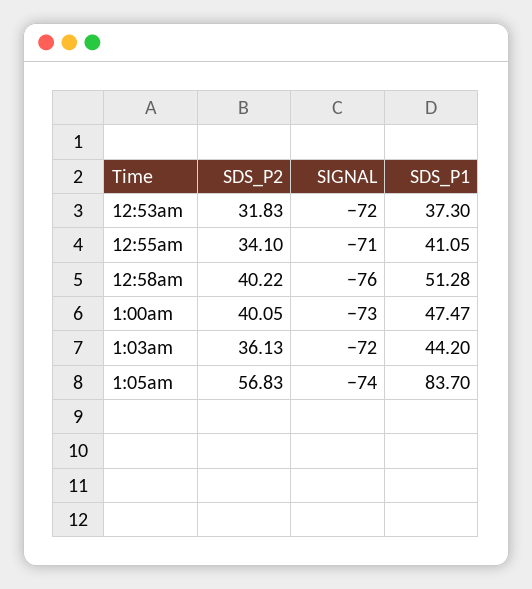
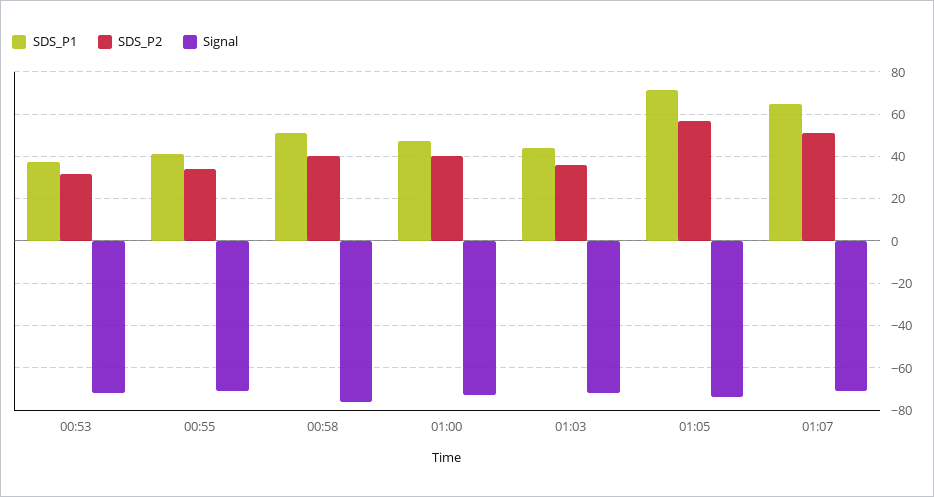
SDS_P1, 1:05am: 83.7 -> 70
SDS_P1, 01:07: none -> 65
SDS_P2, 01:07: none -> 50
SIGNAL, 01:07: none -> -70

